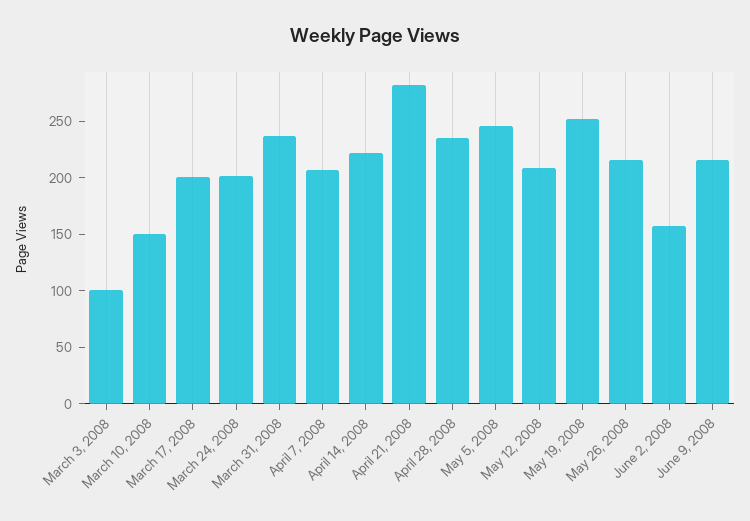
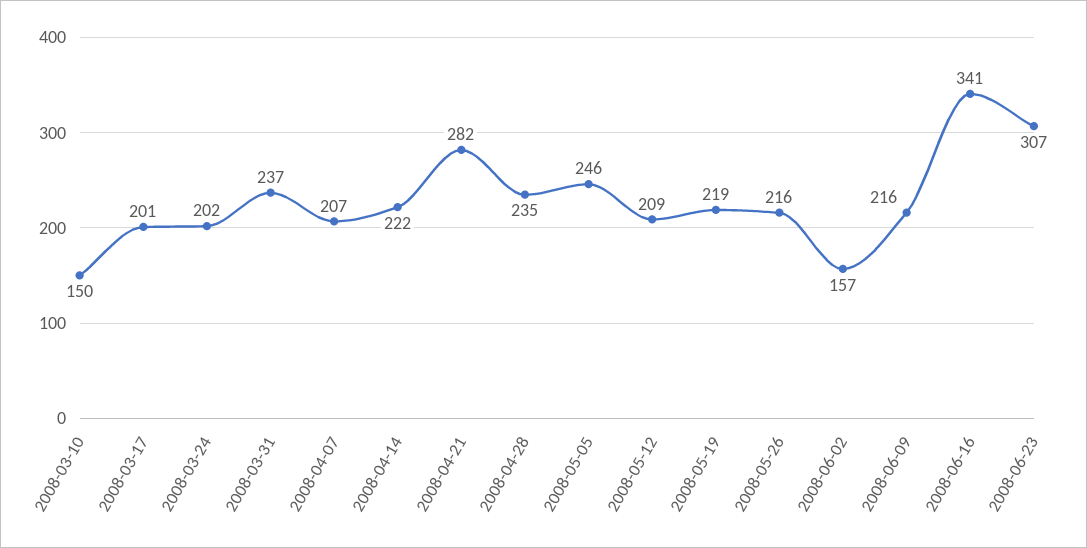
March 3, 2008: 100 -> none
May 19, 2008: 250 -> 219
2008-06-16: none -> 341
2008-06-23: none -> 307

